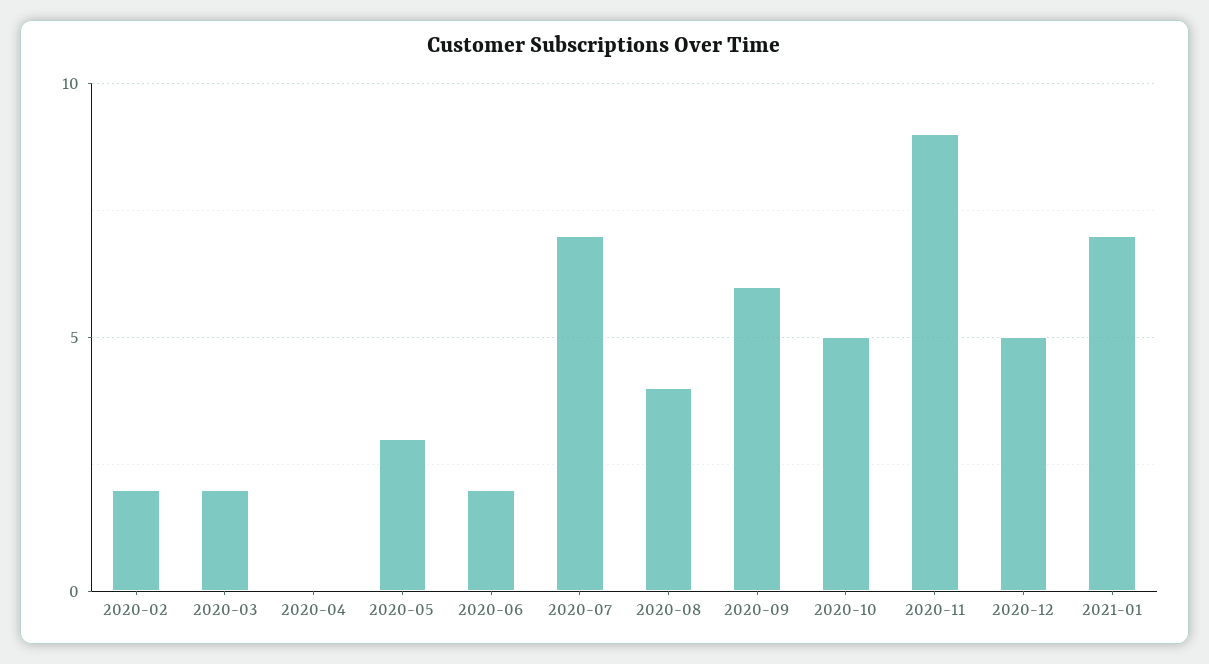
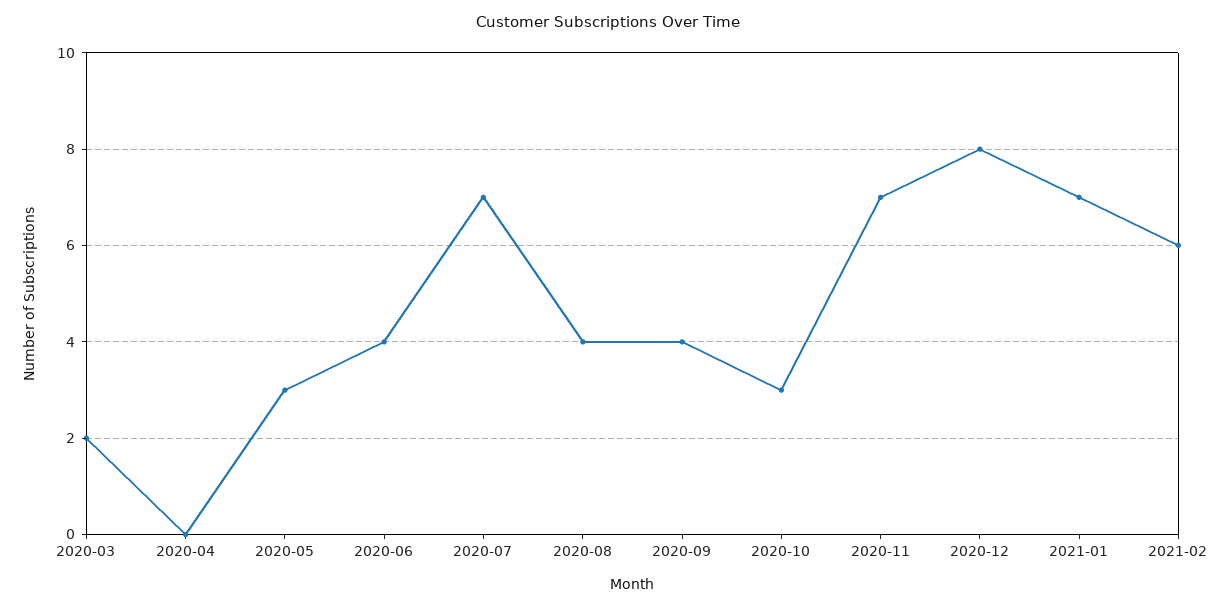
2020-02: 2 -> none
2020-06: 2 -> 4
2020-09: 6 -> 4
2020-10: 5 -> 3
2020-11: 9 -> 7
2020-12: 5 -> 8
2021-02: none -> 6

